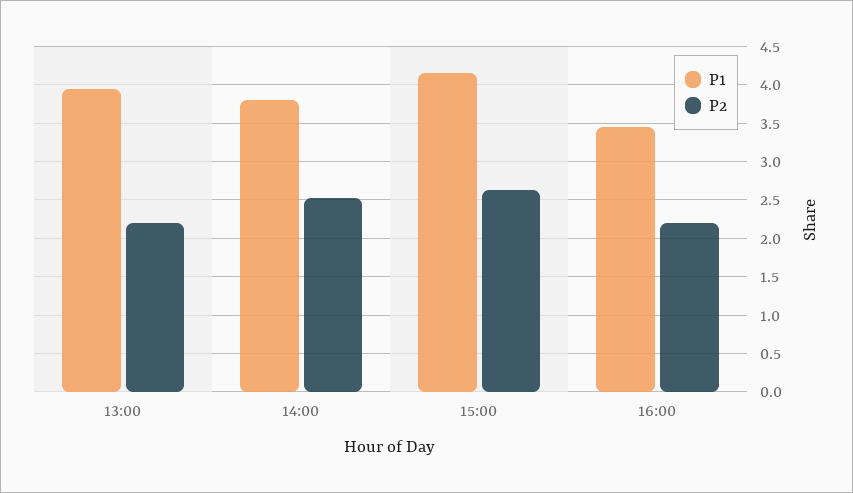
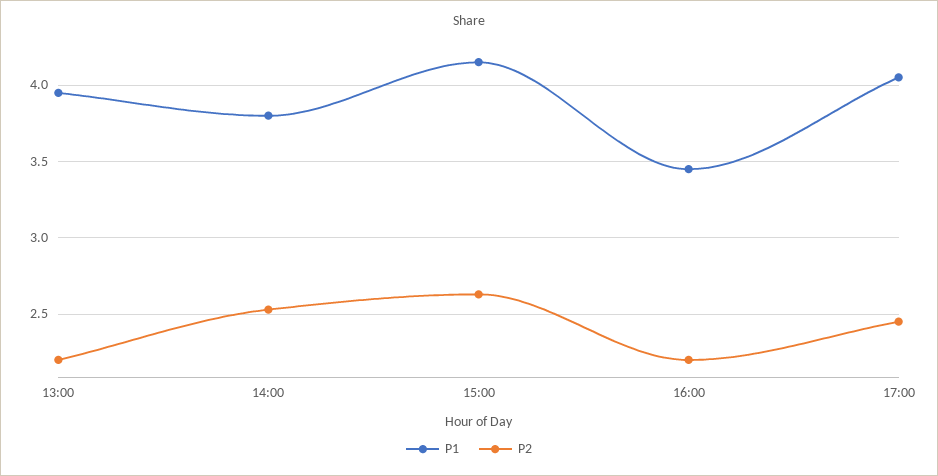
P1, 17:00: none -> 4.05
P2, 17:00: none -> 2.45

